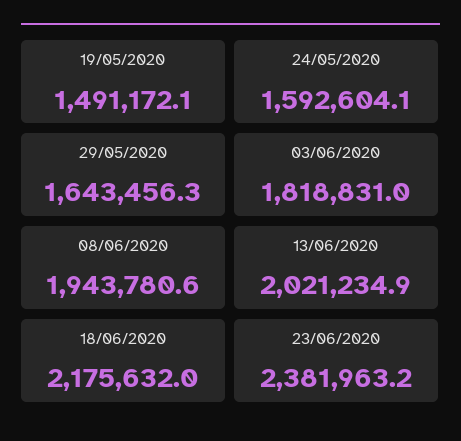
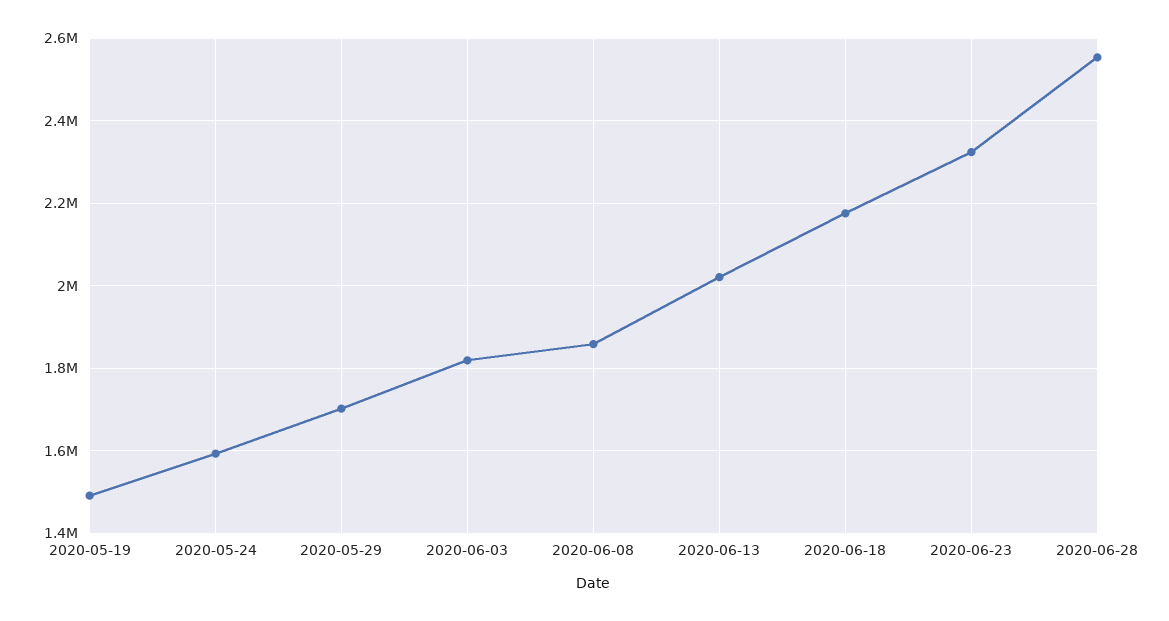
29/05/2020: 1643456.3 -> 1700000
08/06/2020: 1943780.6 -> 1860000
23/06/2020: 2381963.2 -> 2320000
2020-06-28: none -> 2560000

